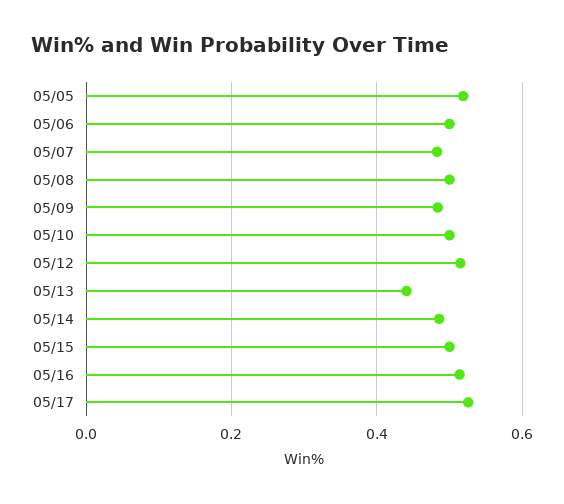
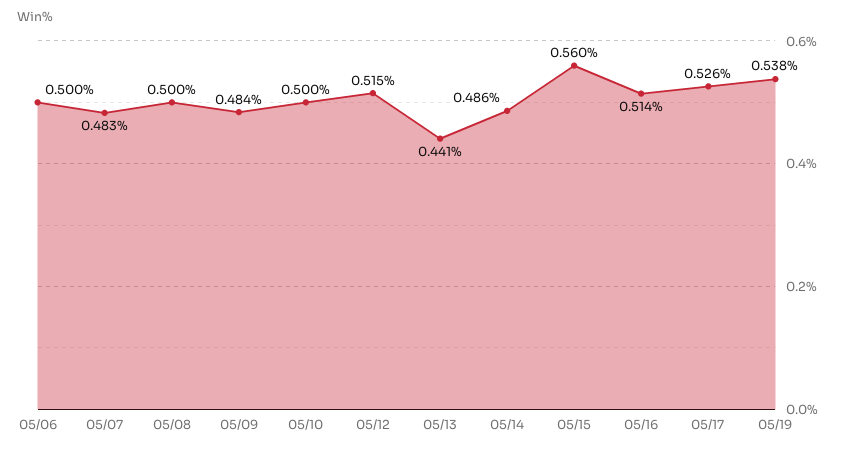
05/05: 0.52 -> none
05/15: 0.5 -> 0.56
05/19: none -> 0.538

